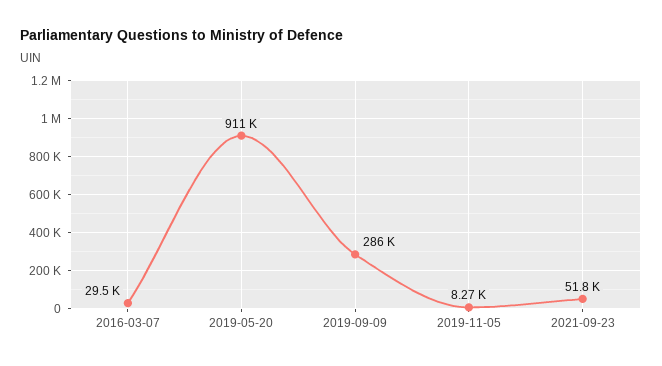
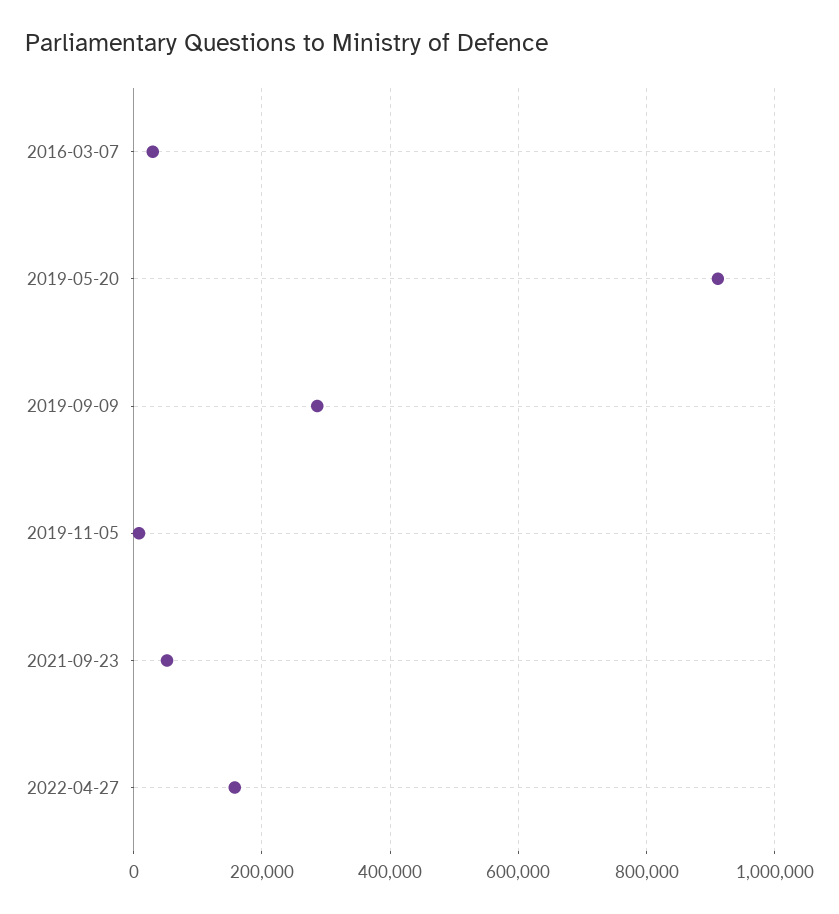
2022-04-27: none -> 160000

